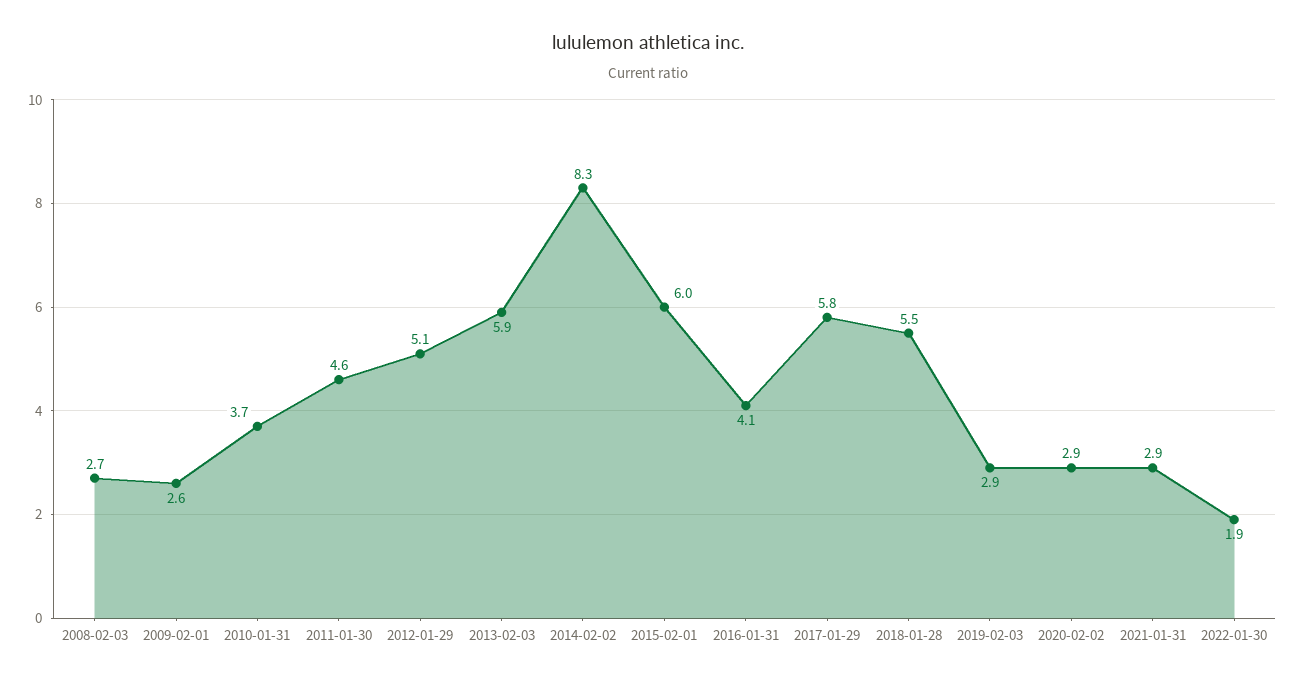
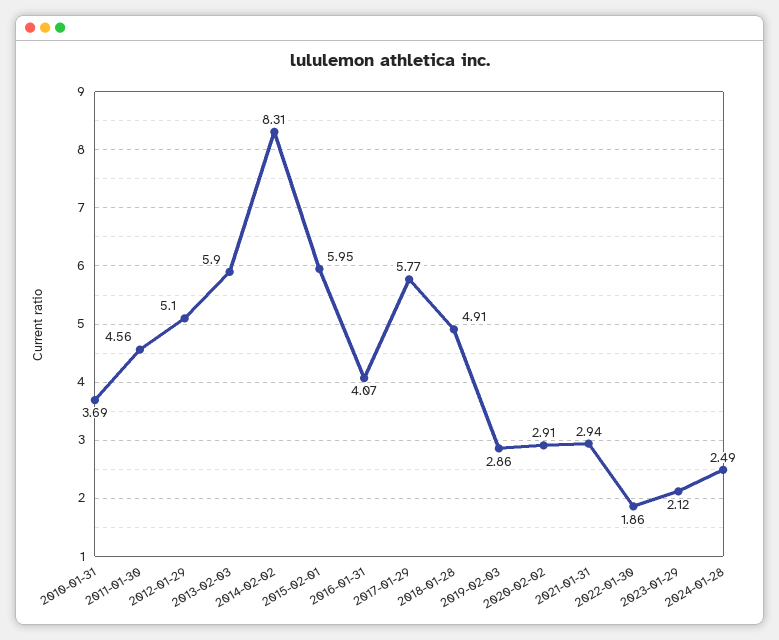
2008-02-03: 2.7 -> none
2009-02-01: 2.6 -> none
2018-01-28: 5.5 -> 4.91
2023-01-29: none -> 2.12
2024-01-28: none -> 2.49

